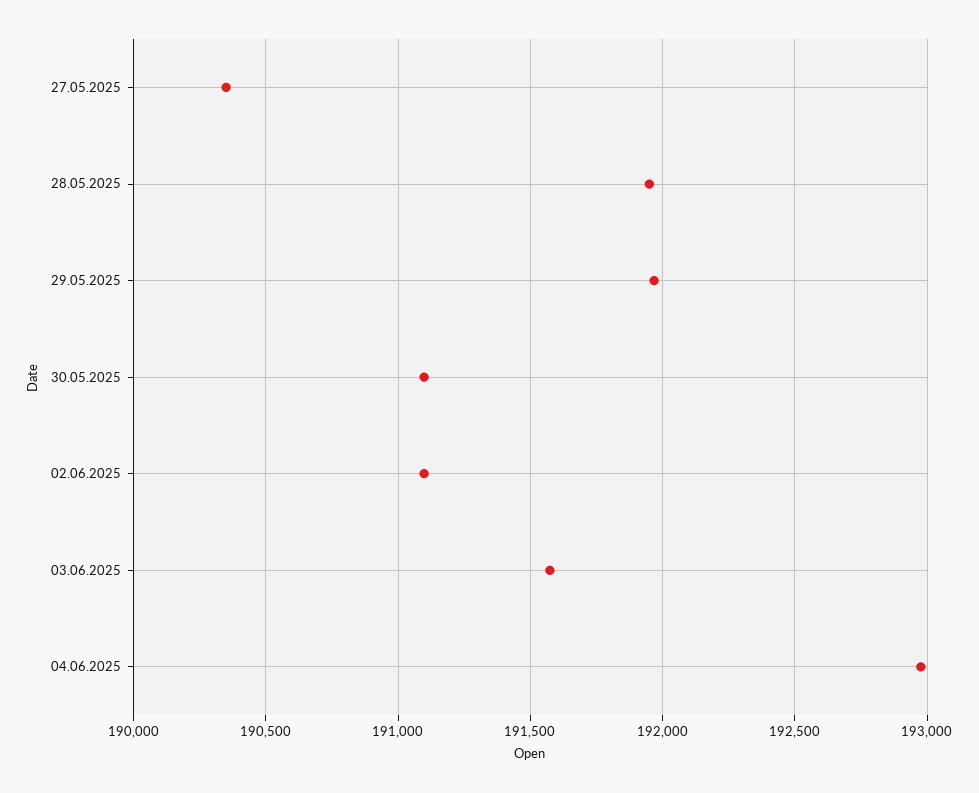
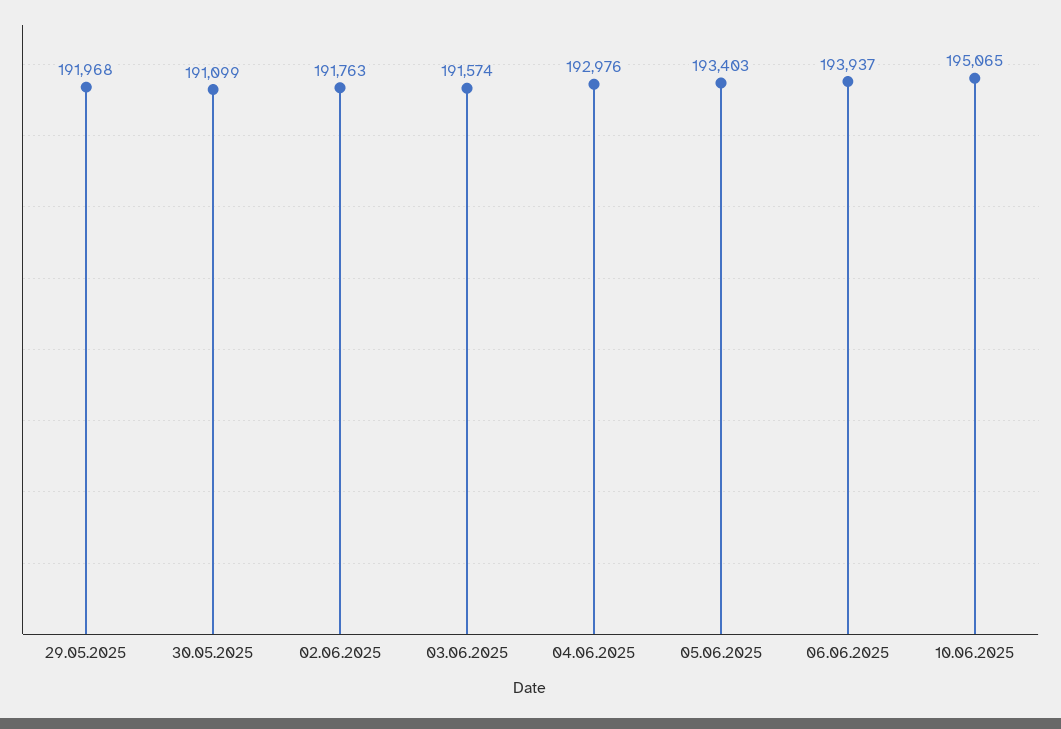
27.05.2025: 190350 -> none
28.05.2025: 191950 -> none
02.06.2025: 191100 -> 191763
05.06.2025: none -> 193403
06.06.2025: none -> 193937
10.06.2025: none -> 195065

